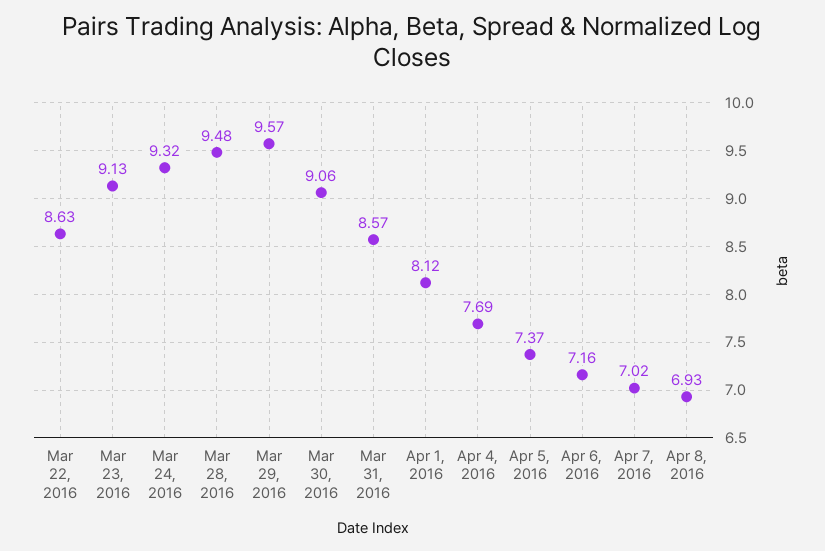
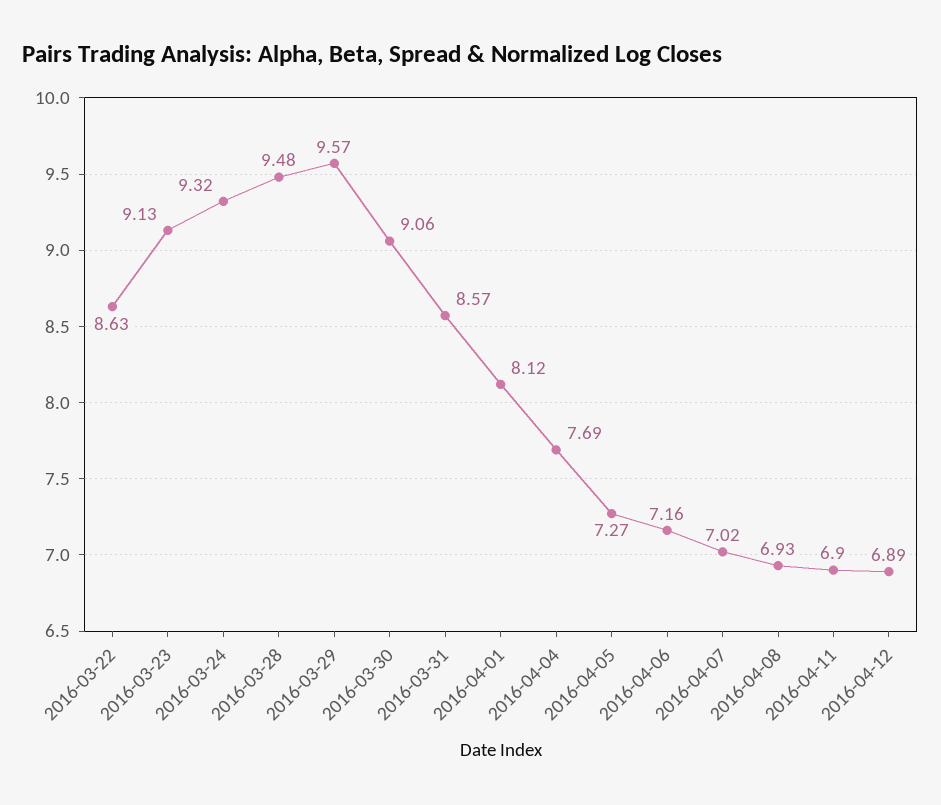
Apr 5, 2016: 7.37 -> 7.27
2016-04-11: none -> 6.9
2016-04-12: none -> 6.89

